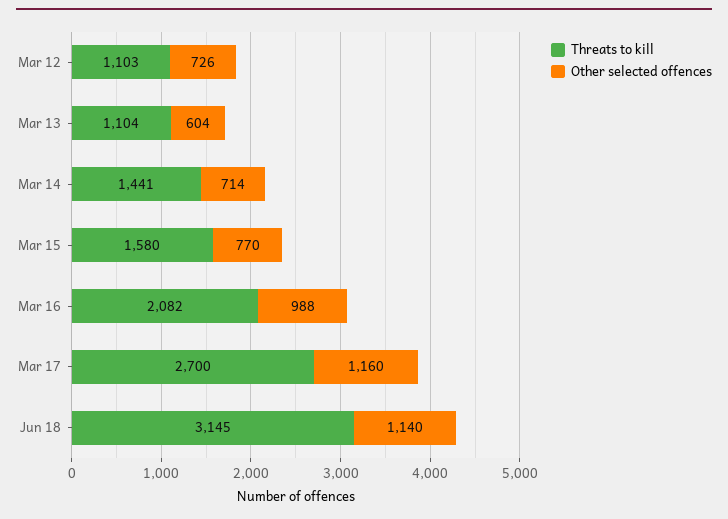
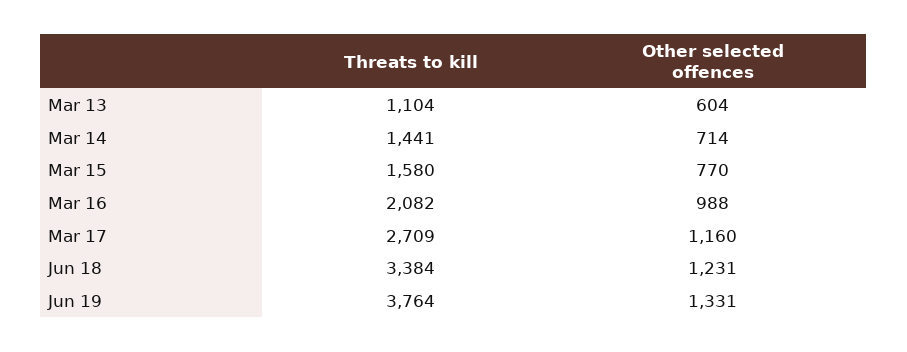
Threats to kill, Mar 12: 1103 -> none
Other selected offences, Mar 12: 726 -> none
Threats to kill, Mar 17: 2700 -> 2709
Threats to kill, Jun 18: 3145 -> 3384
Other selected offences, Jun 18: 1140 -> 1231
Threats to kill, Jun 19: none -> 3764
Other selected offences, Jun 19: none -> 1331

